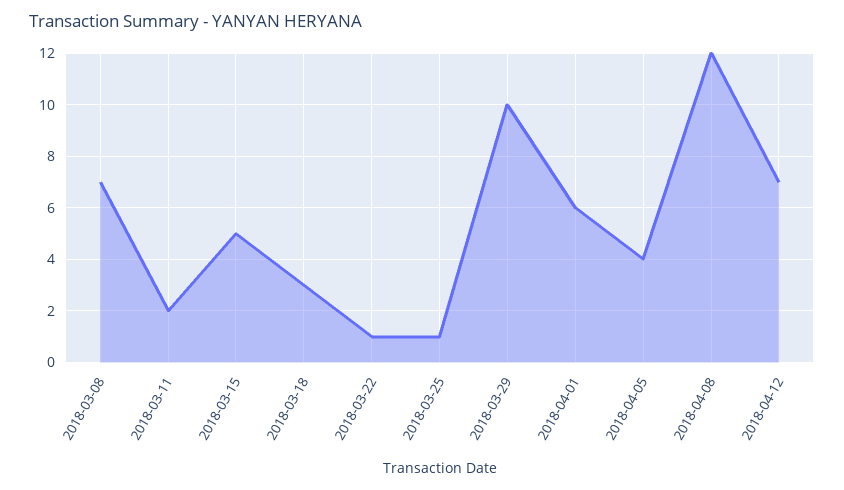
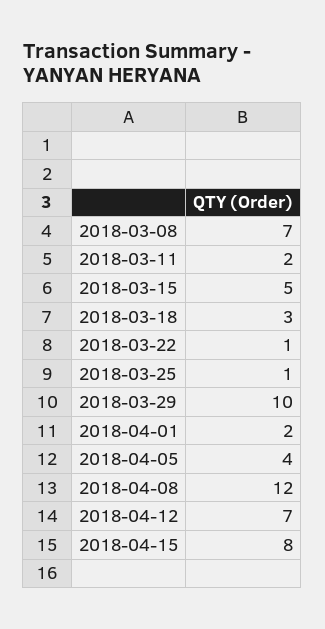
2018-04-01: 6 -> 2
2018-04-15: none -> 8

